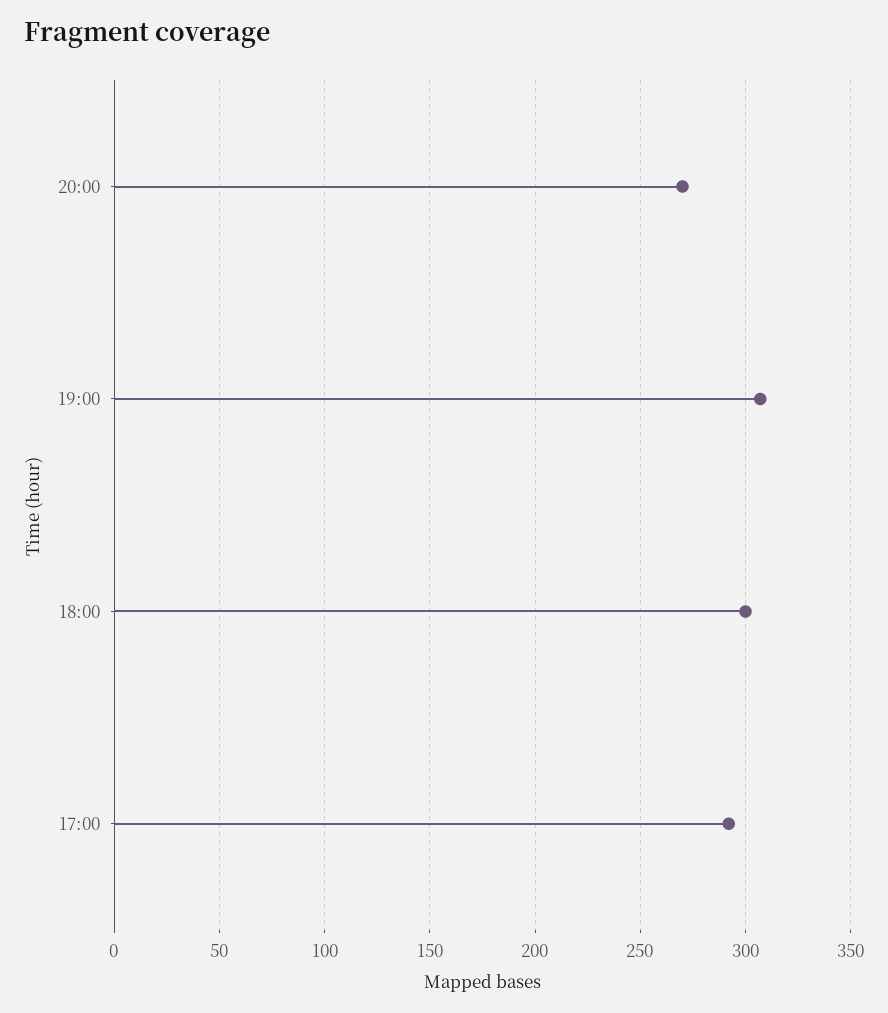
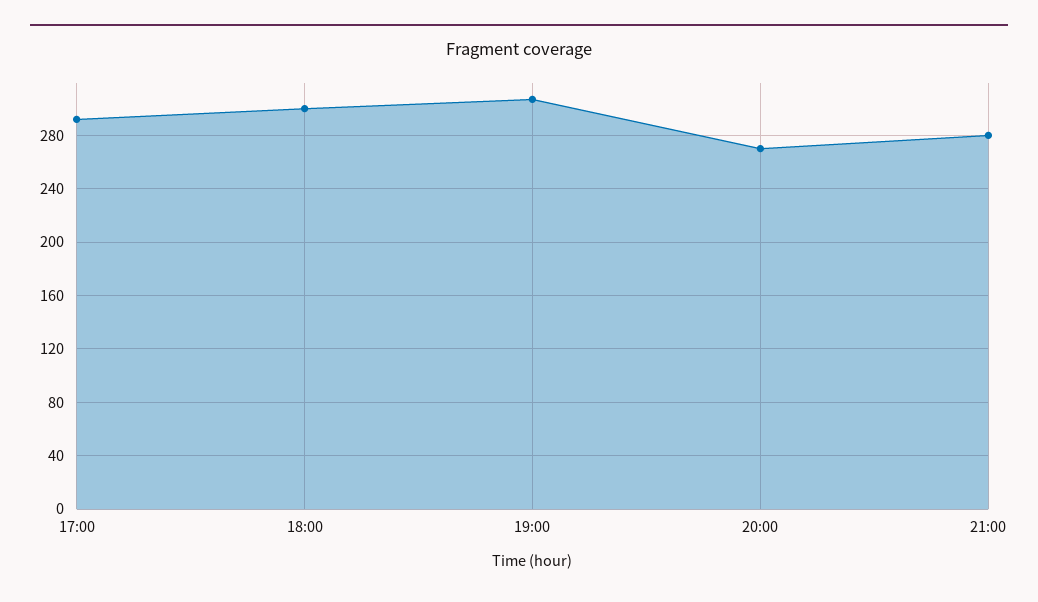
21:00: none -> 280

